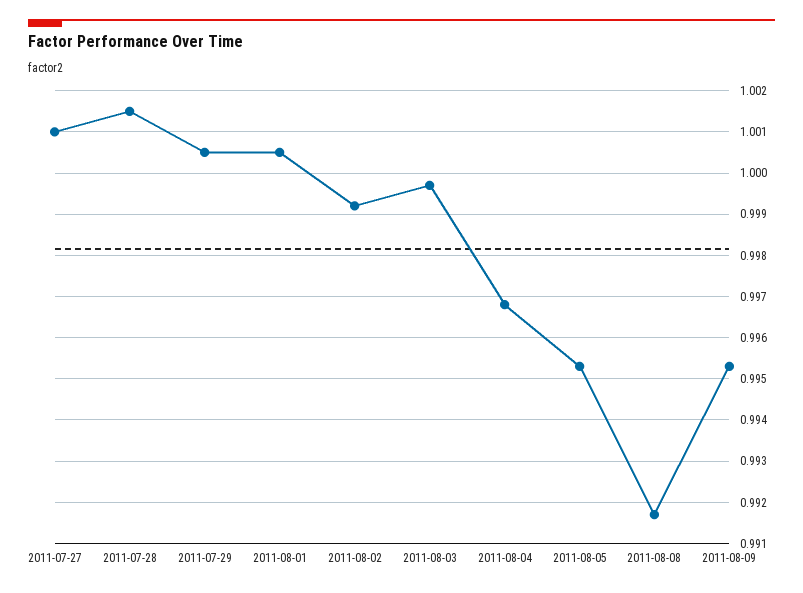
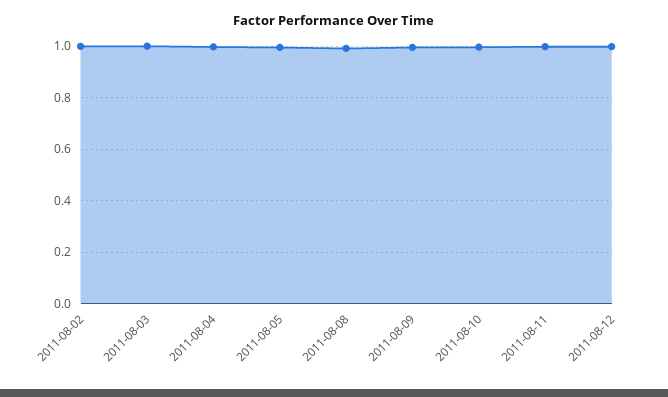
2011-07-27: 1.001 -> none
2011-07-28: 1.0015 -> none
2011-07-29: 1.0005 -> none
2011-08-01: 1.0005 -> none
2011-08-10: none -> 1
2011-08-11: none -> 1
2011-08-12: none -> 1

